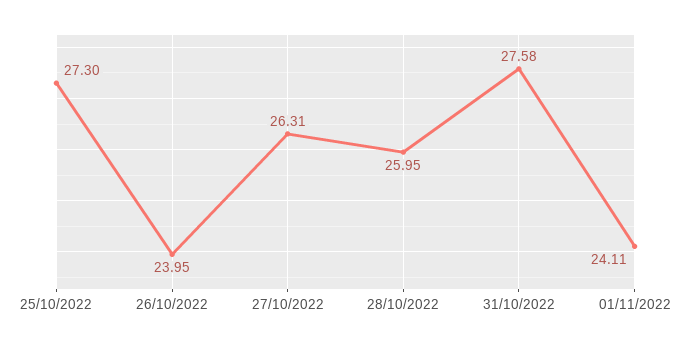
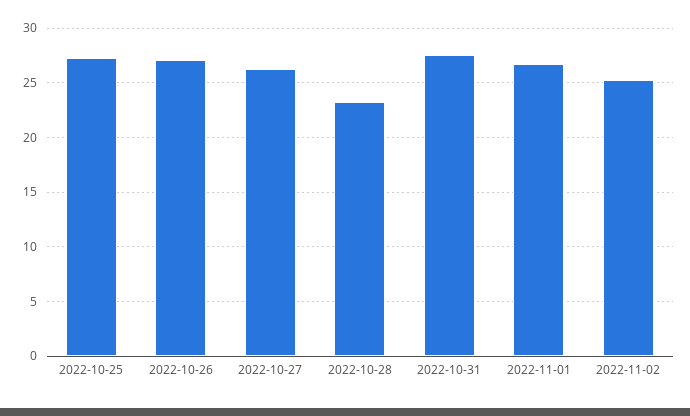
26/10/2022: 23.95 -> 27
28/10/2022: 25.95 -> 23
01/11/2022: 24.11 -> 27
2022-11-02: none -> 25

